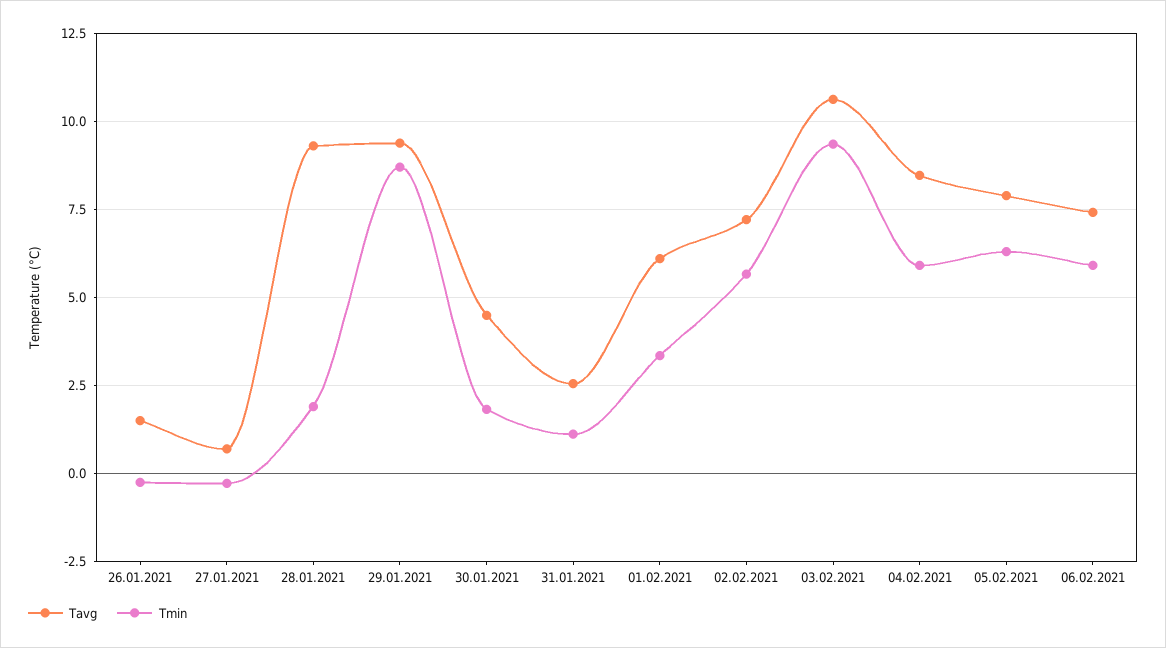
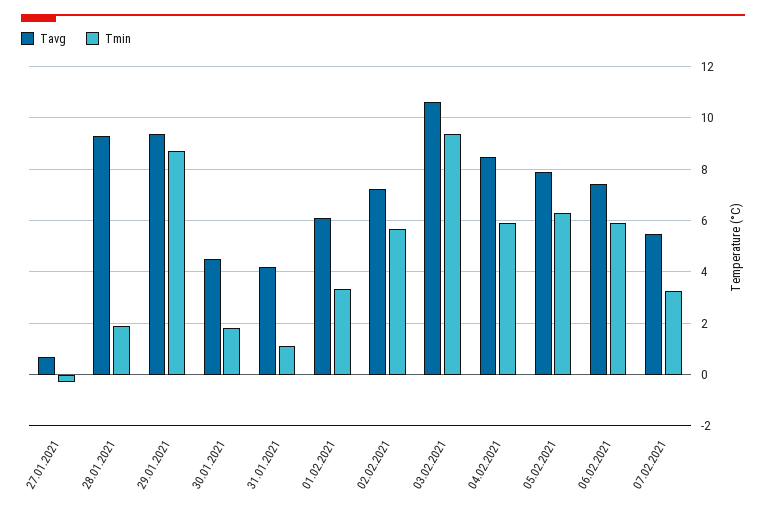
Tavg, 26.01.2021: 1.5 -> none
Tmin, 26.01.2021: -0.25 -> none
Tavg, 31.01.2021: 2.5 -> 4.25
Tavg, 07.02.2021: none -> 5.5
Tmin, 07.02.2021: none -> 3.25

